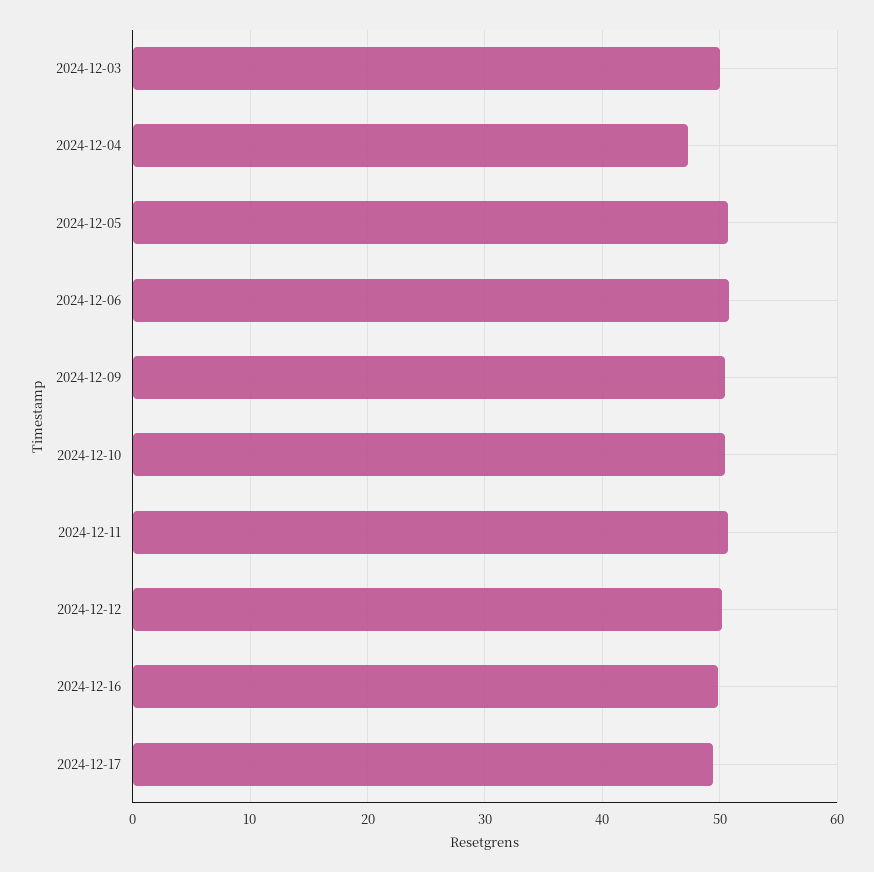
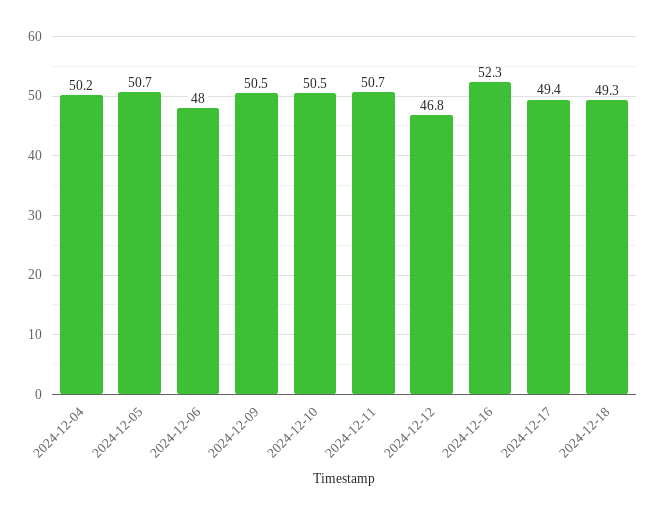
2024-12-03: 50 -> none
2024-12-04: 47 -> 50.2
2024-12-06: 51 -> 48
2024-12-12: 50 -> 46.8
2024-12-16: 50 -> 52.3
2024-12-18: none -> 49.3

